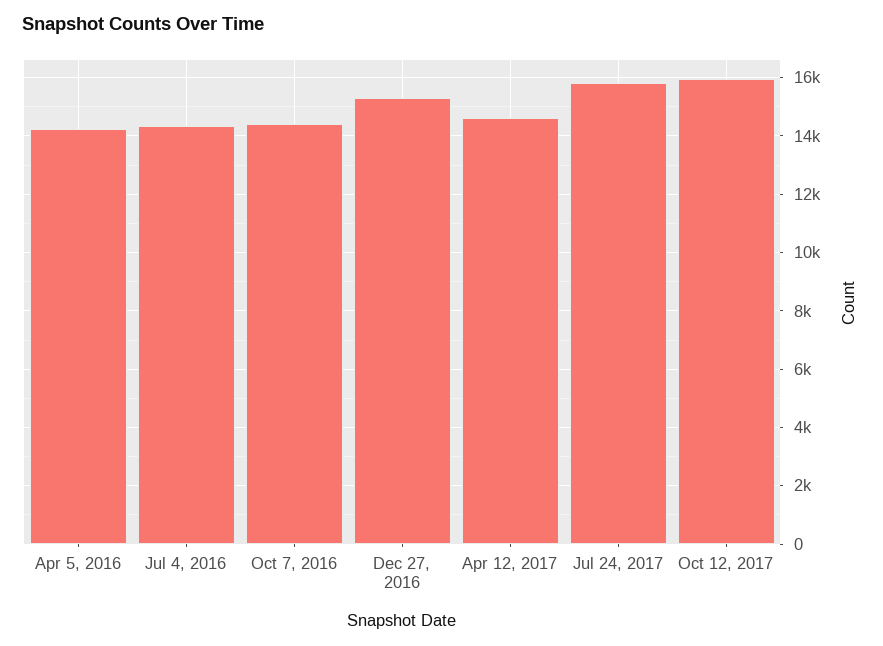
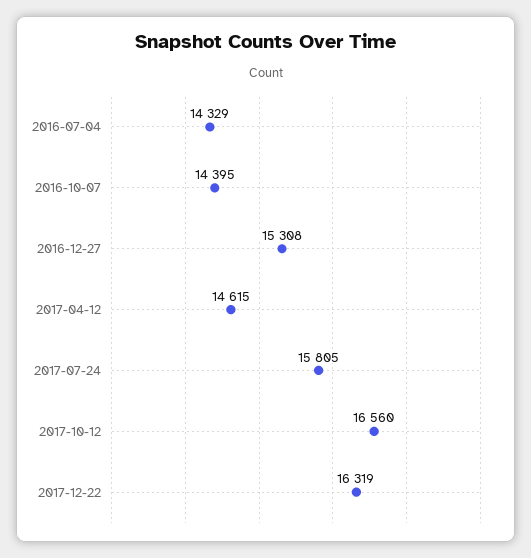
Apr 5, 2016: 14250 -> none
Oct 12, 2017: 16000 -> 16560
2017-12-22: none -> 16319

